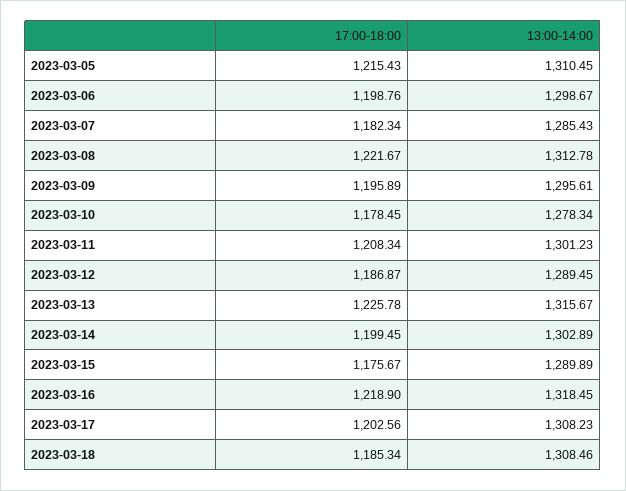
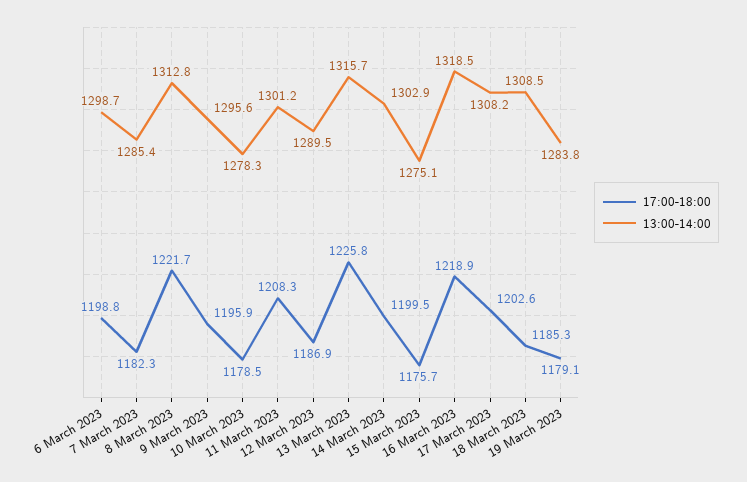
17:00-18:00, 2023-03-05: 1215.43 -> none
13:00-14:00, 2023-03-05: 1310.45 -> none
13:00-14:00, 2023-03-15: 1289.89 -> 1275.1
17:00-18:00, 19 March 2023: none -> 1179.1
13:00-14:00, 19 March 2023: none -> 1283.8

